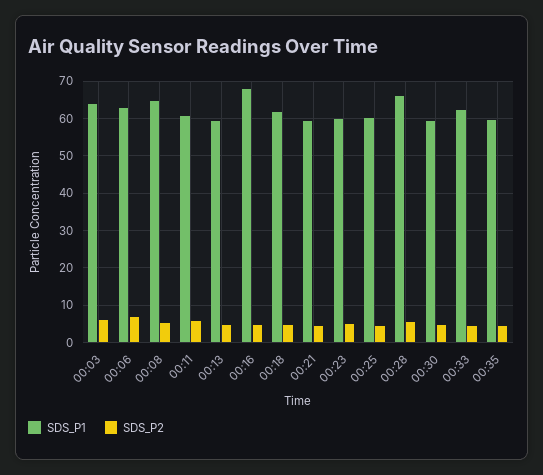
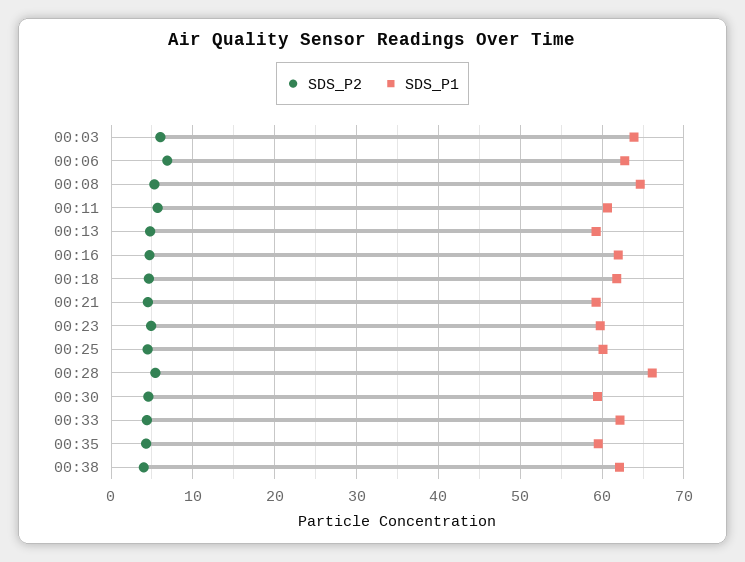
SDS_P1, 00:16: 68 -> 62
SDS_P2, 00:38: none -> 4
SDS_P1, 00:38: none -> 62

